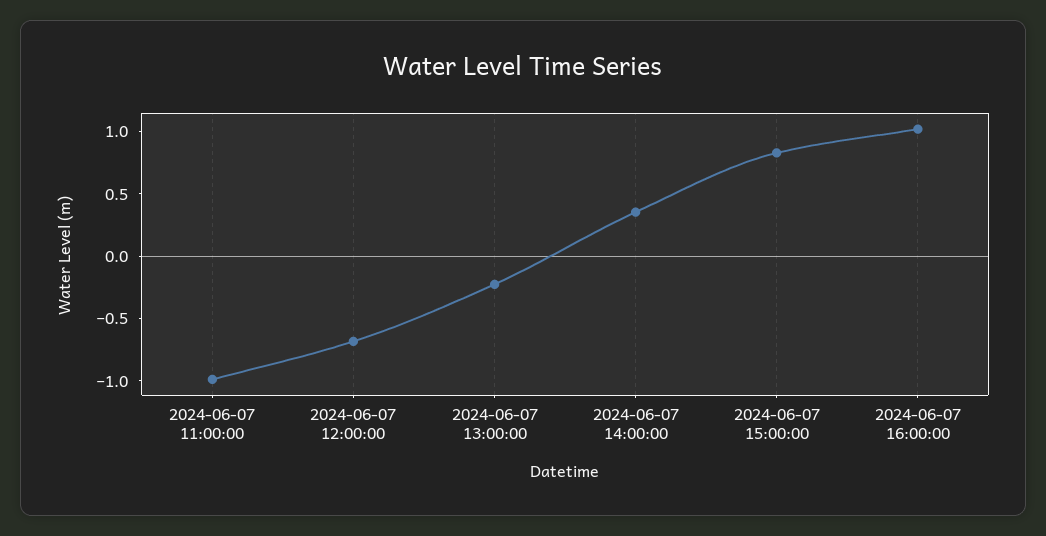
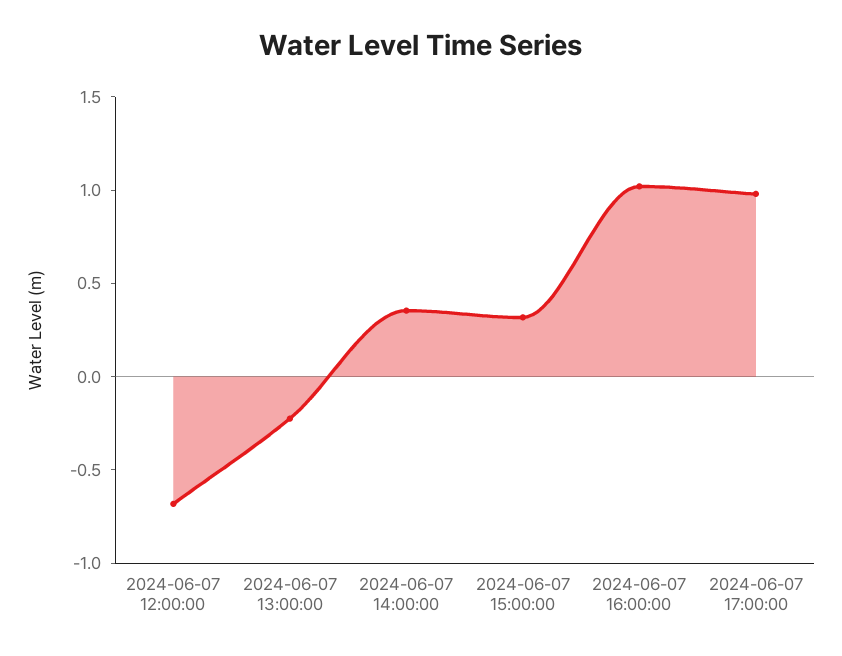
2024-06-07 11:00:00: -1 -> none
2024-06-07 15:00:00: 0.8 -> 0.3
2024-06-07 17:00:00: none -> 1

